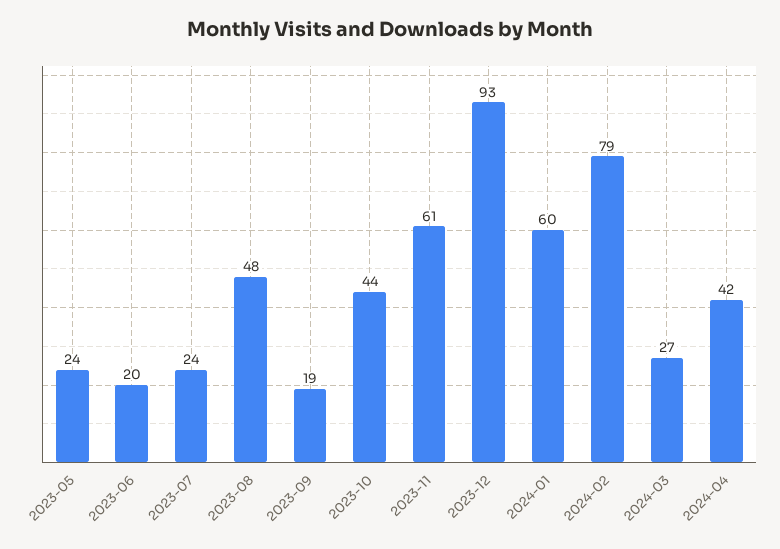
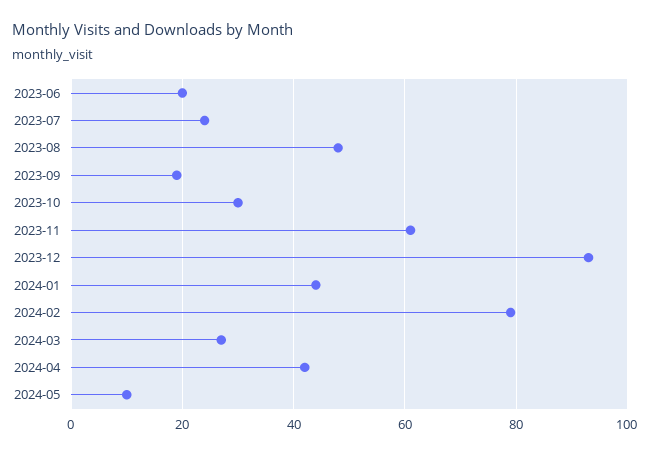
2023-05: 24 -> none
2023-10: 44 -> 30
2024-01: 60 -> 45
2024-05: none -> 10

